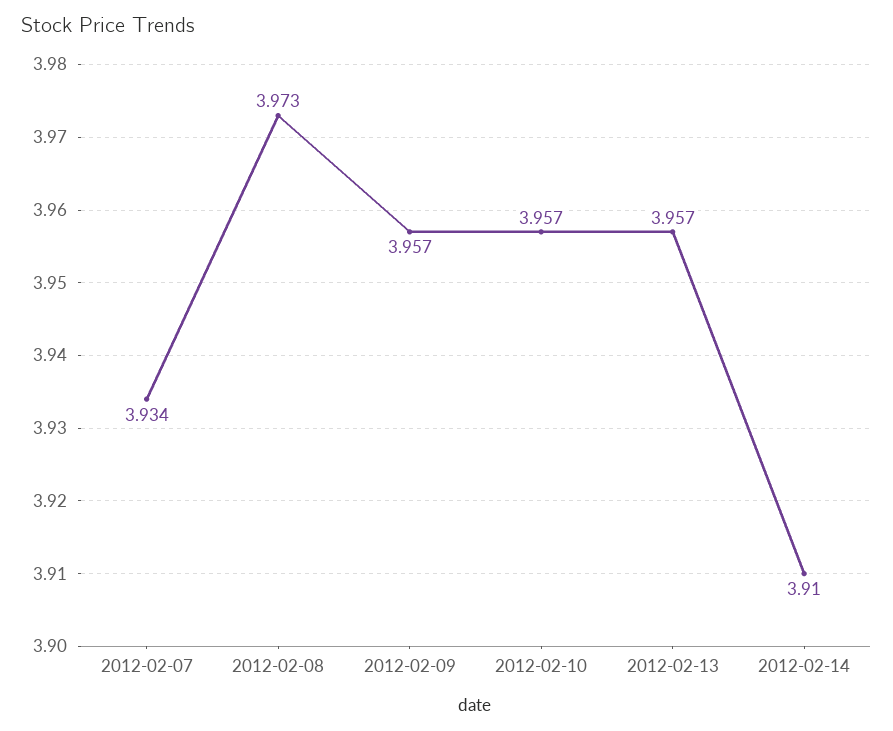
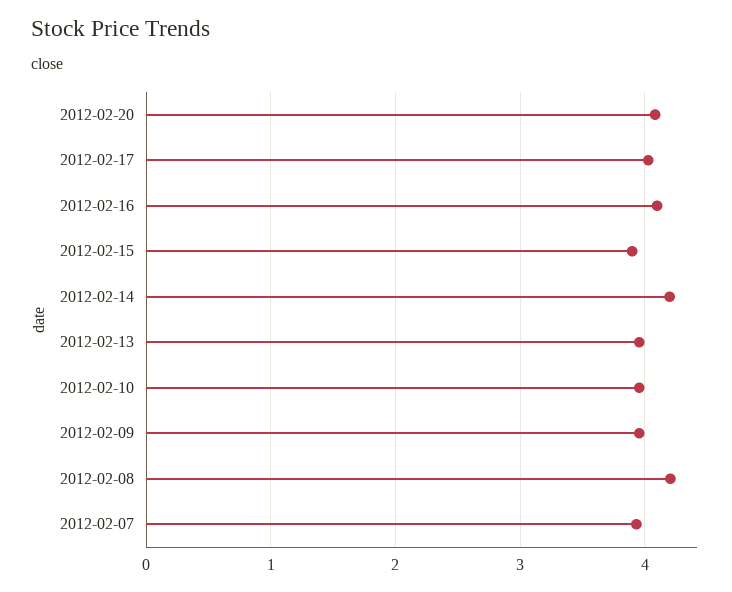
2012-02-08: 3.973 -> 4.2
2012-02-14: 3.91 -> 4.2
2012-02-20: none -> 4.1
2012-02-17: none -> 4
2012-02-16: none -> 4.1
2012-02-15: none -> 3.9

